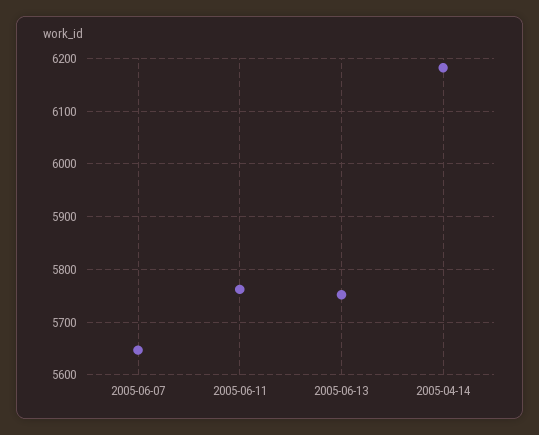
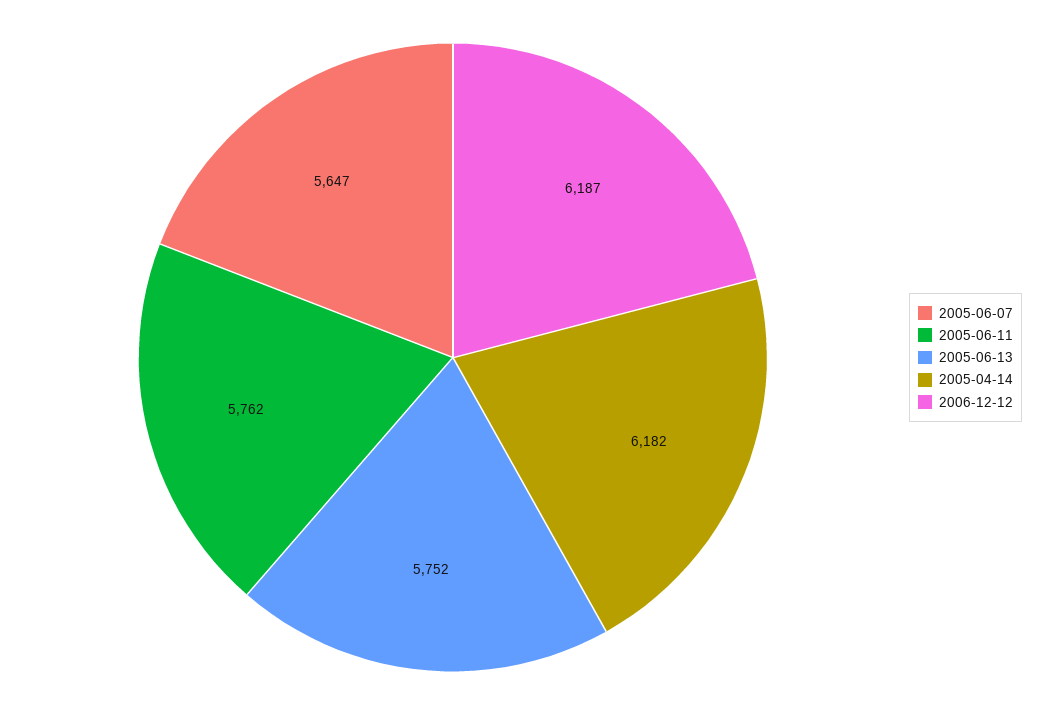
2006-12-12: none -> 6187

